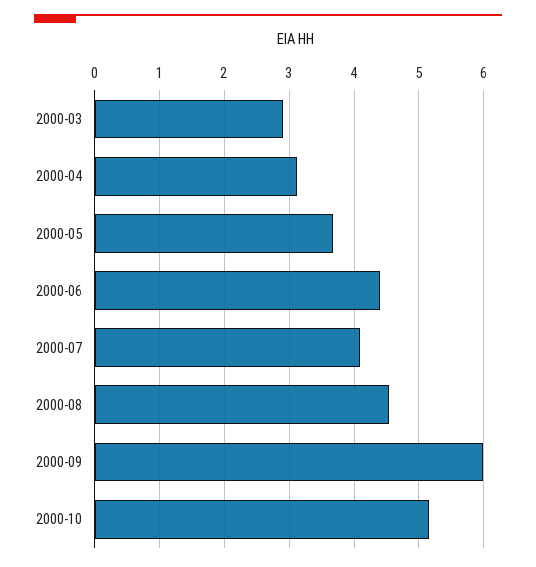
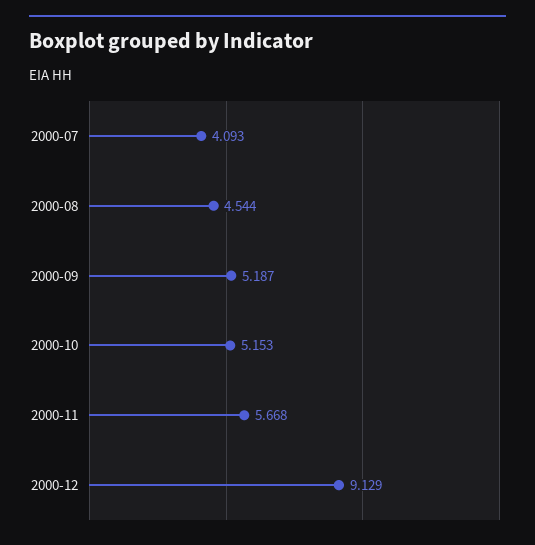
2000-03: 2.9 -> none
2000-04: 3.1 -> none
2000-05: 3.7 -> none
2000-06: 4.4 -> none
2000-09: 6 -> 5.187
2000-11: none -> 5.668
2000-12: none -> 9.129

